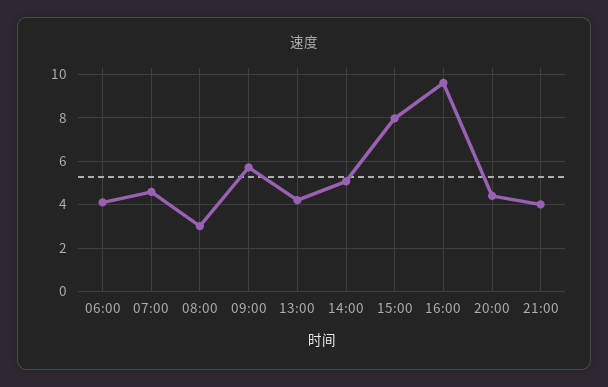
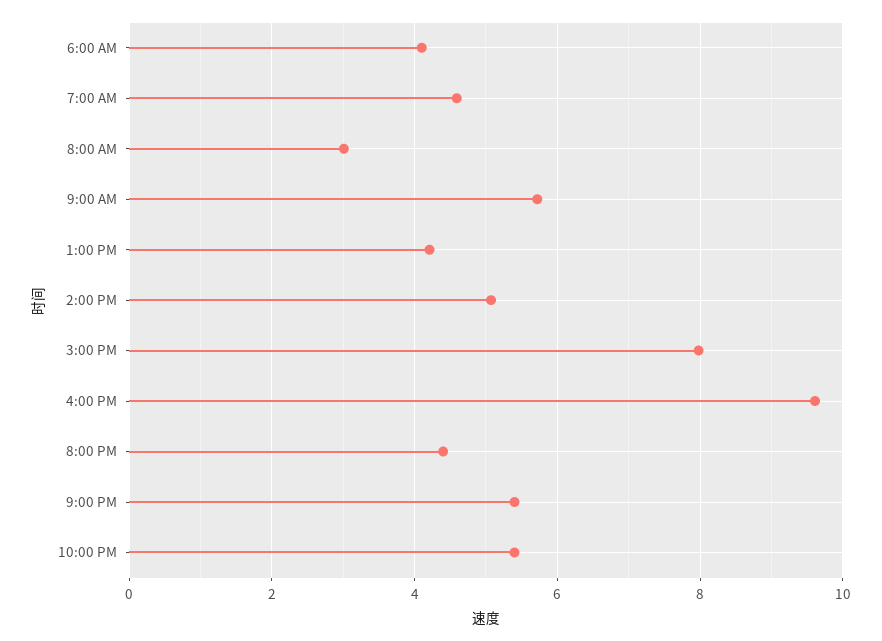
21:00: 4 -> 5.4
10:00 PM: none -> 5.4

